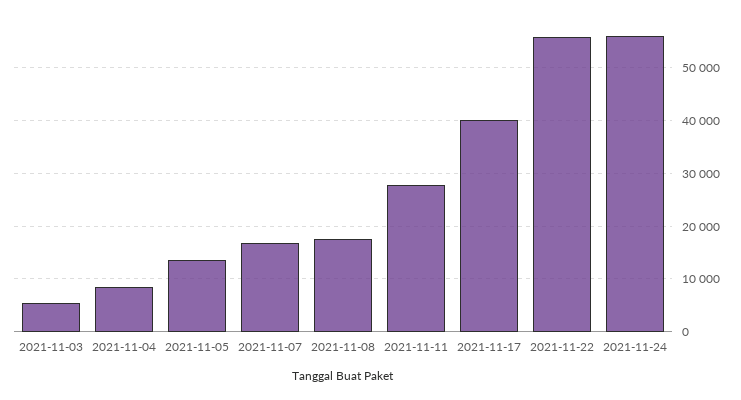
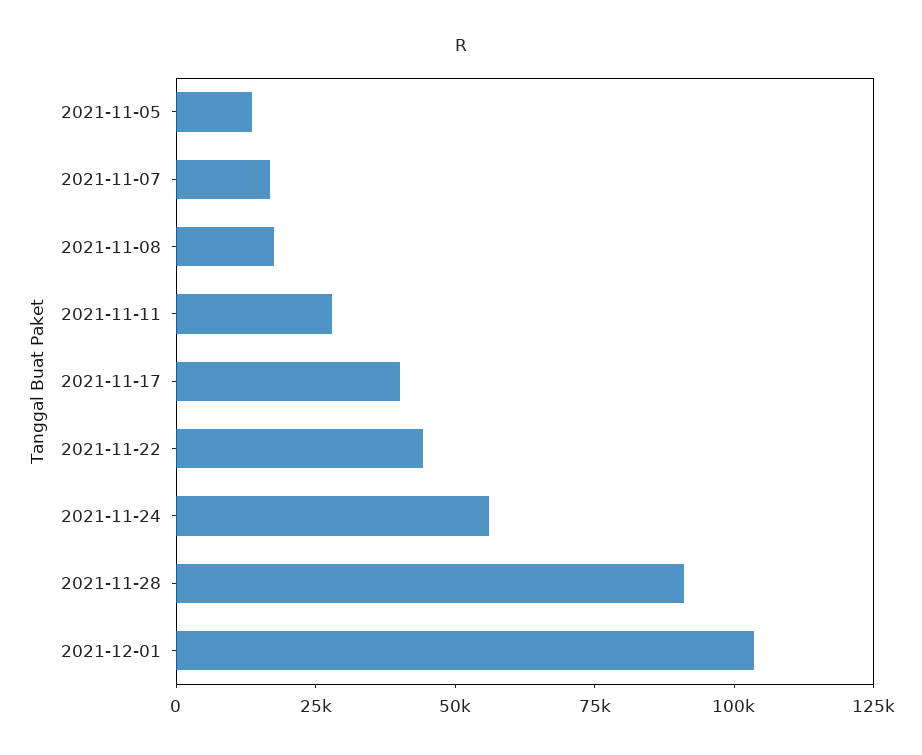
2021-11-03: 6000 -> none
2021-11-04: 8000 -> none
2021-11-22: 56000 -> 45000
2021-11-28: none -> 90000
2021-12-01: none -> 105000

